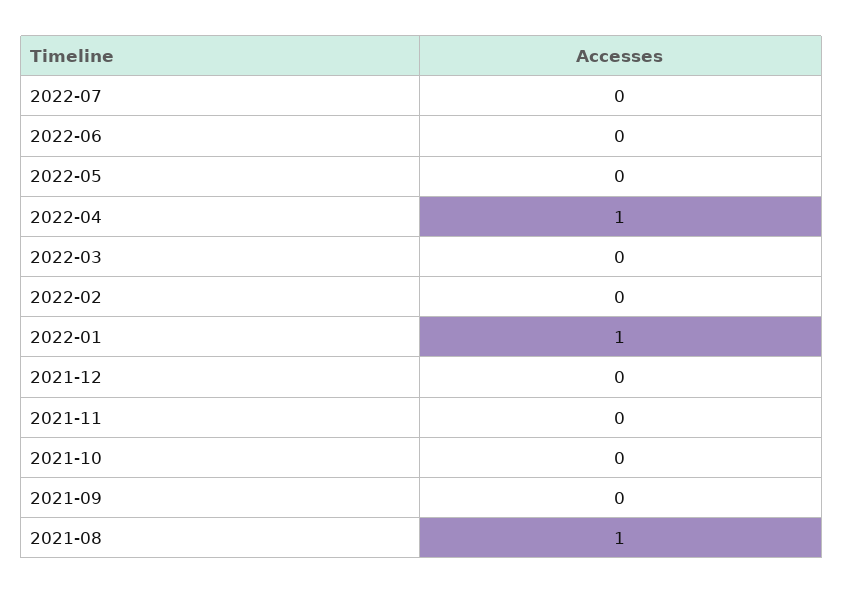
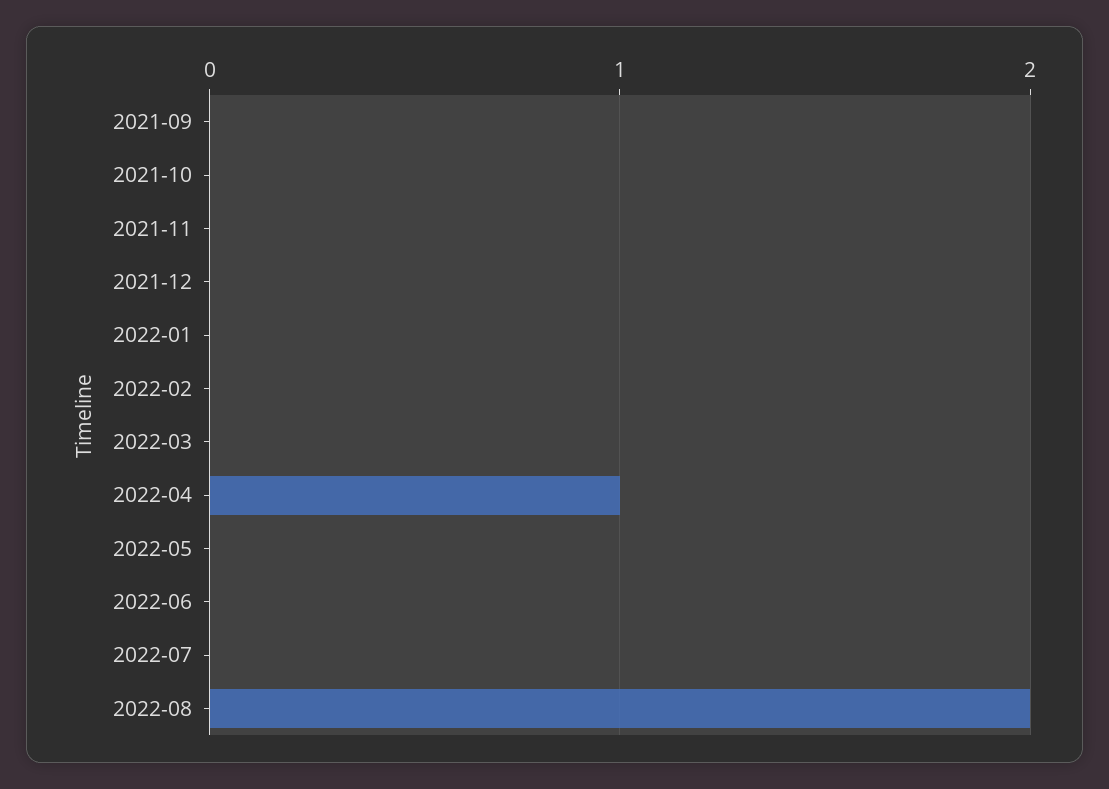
2022-01: 1 -> 0
2021-08: 1 -> none
2022-08: none -> 2

